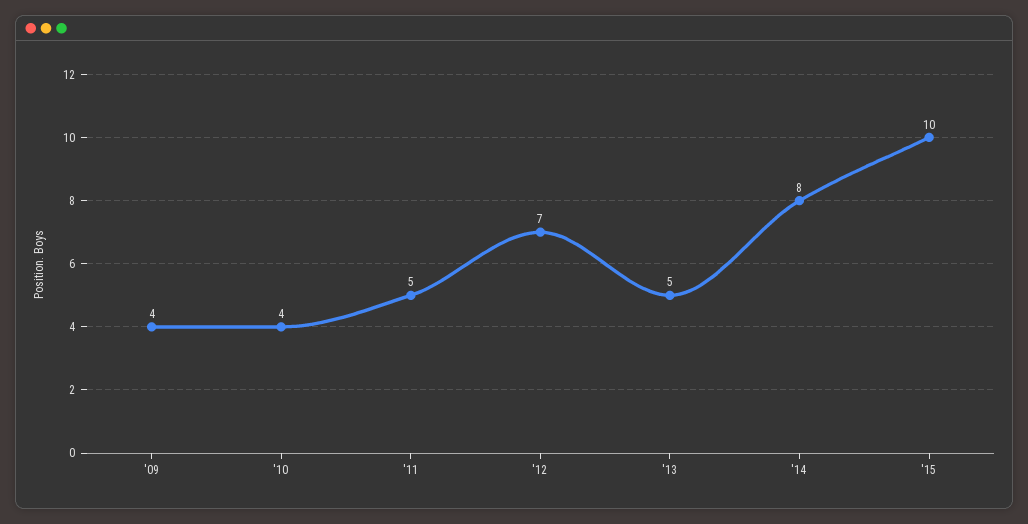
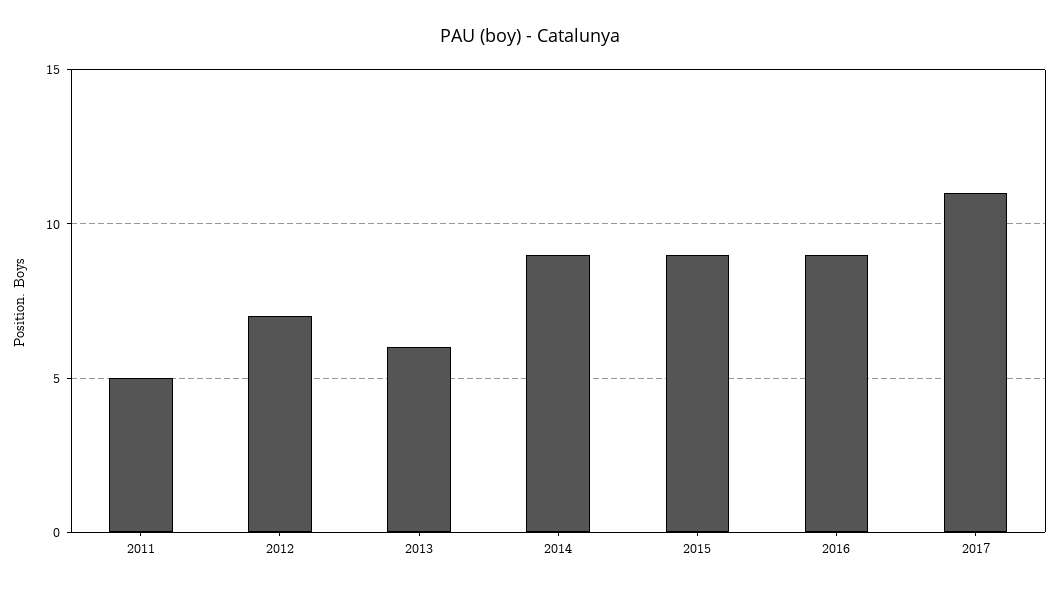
'09: 4 -> none
'10: 4 -> none
'13: 5 -> 6
'14: 8 -> 9
'15: 10 -> 9
2016: none -> 9
2017: none -> 11

